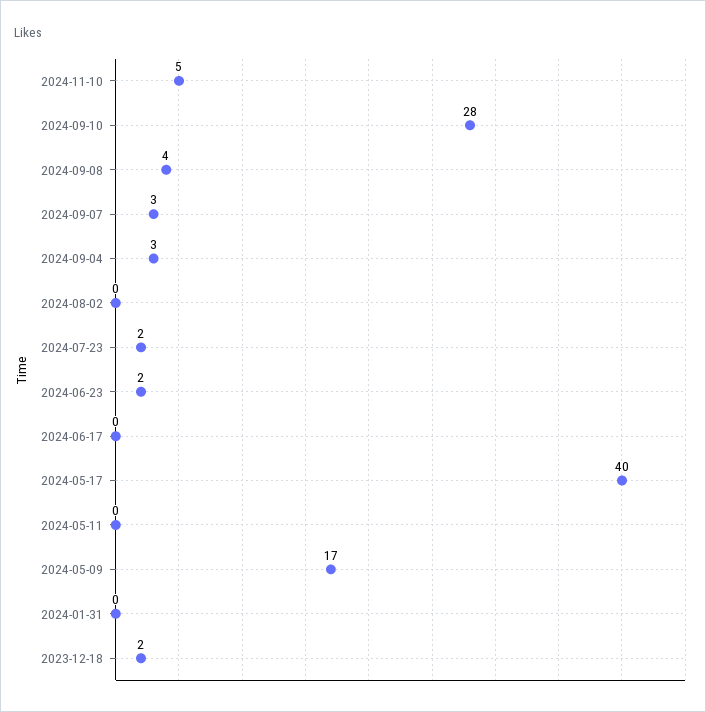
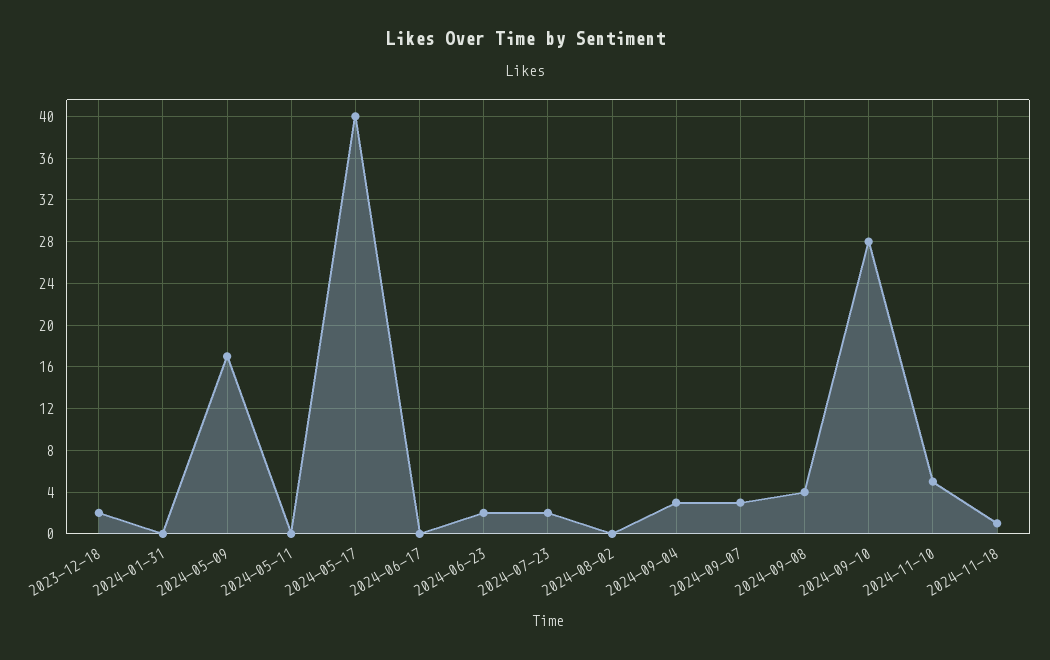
2024-11-18: none -> 1

